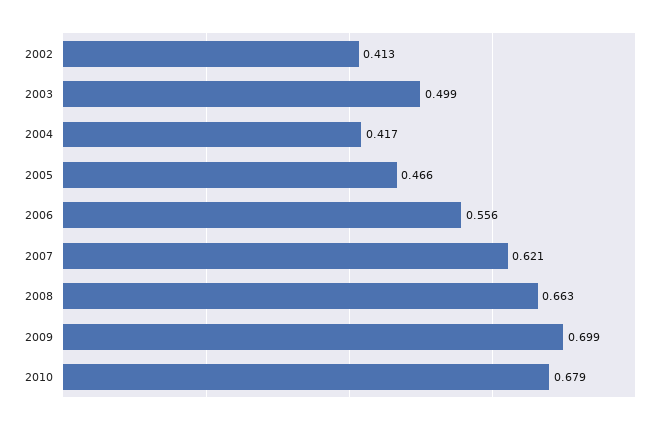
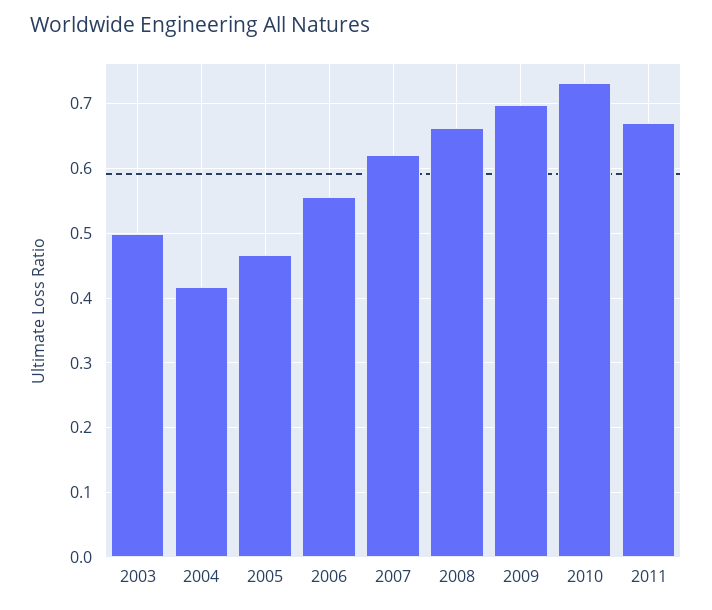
2002: 0.413 -> none
2010: 0.679 -> 0.73
2011: none -> 0.67

